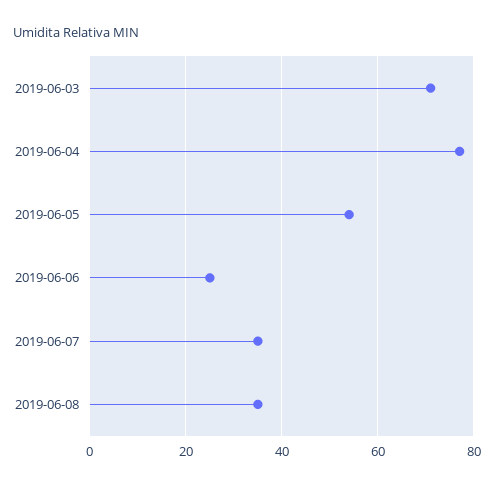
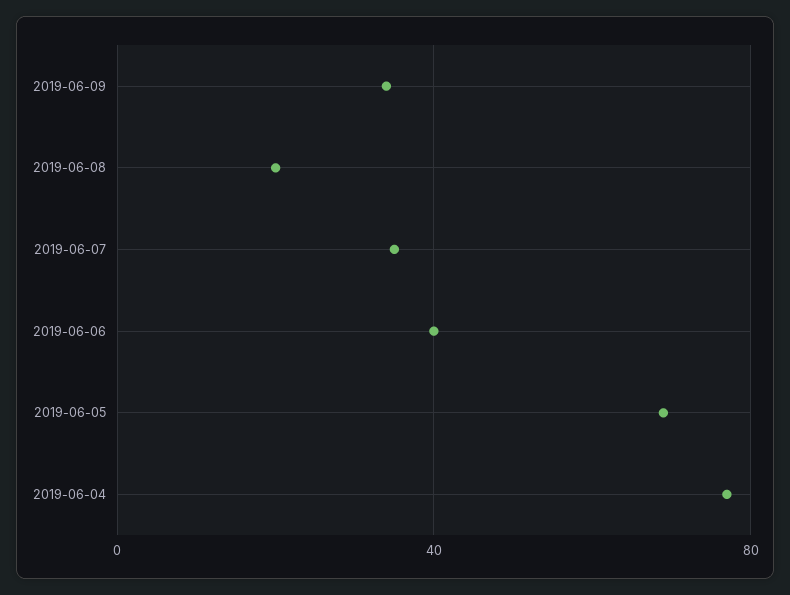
2019-06-03: 70 -> none
2019-06-05: 55 -> 70
2019-06-06: 25 -> 40
2019-06-08: 35 -> 20
2019-06-09: none -> 35

